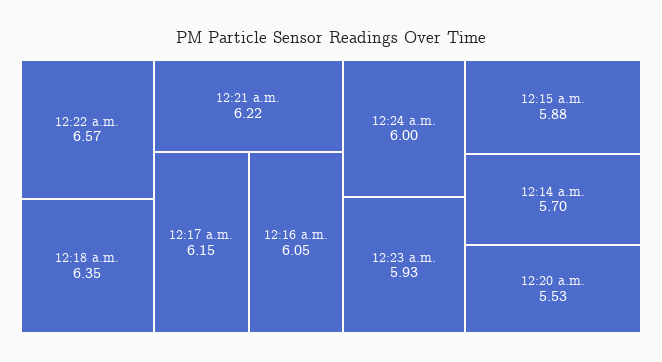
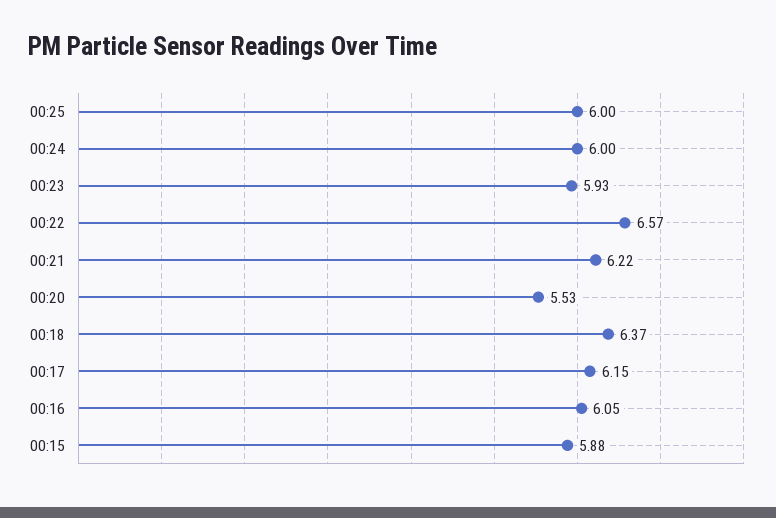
12:18 a.m.: 6.35 -> 6.37
12:14 a.m.: 5.7 -> none
00:25: none -> 6

